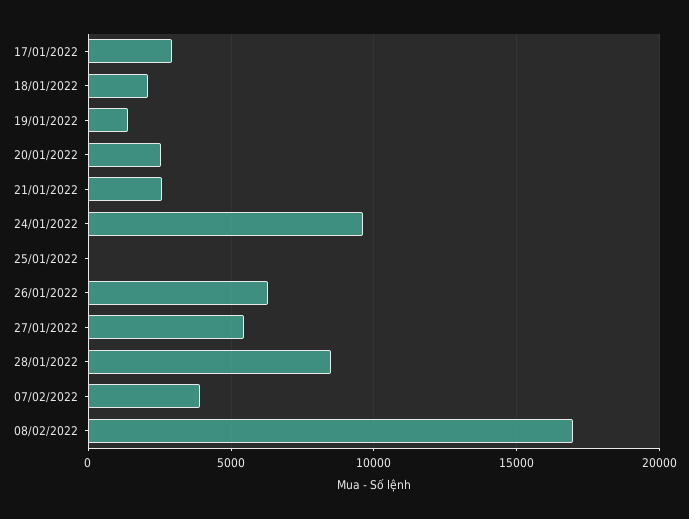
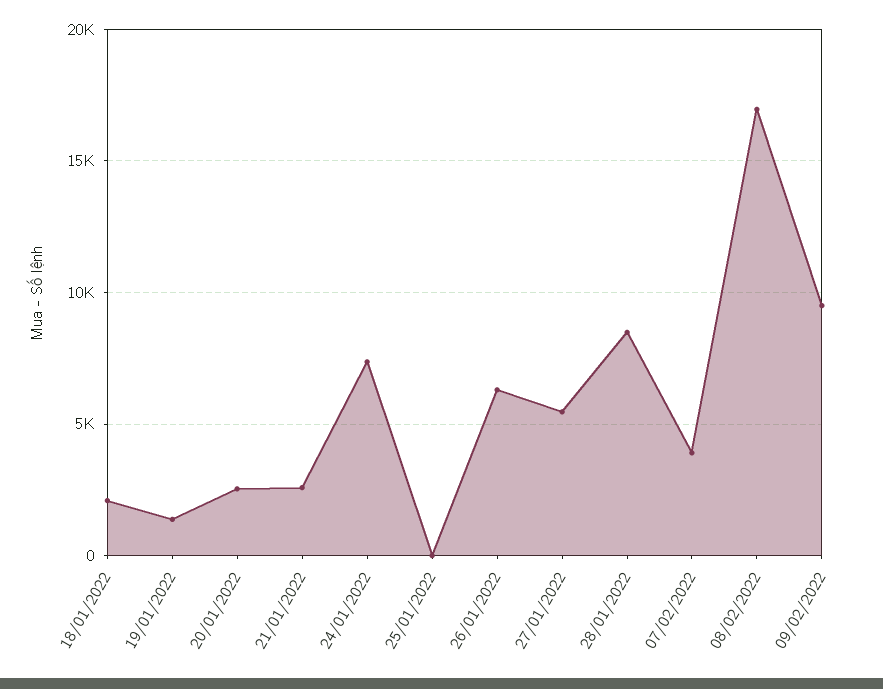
17/01/2022: 3000 -> none
24/01/2022: 9500 -> 7500
09/02/2022: none -> 9500

